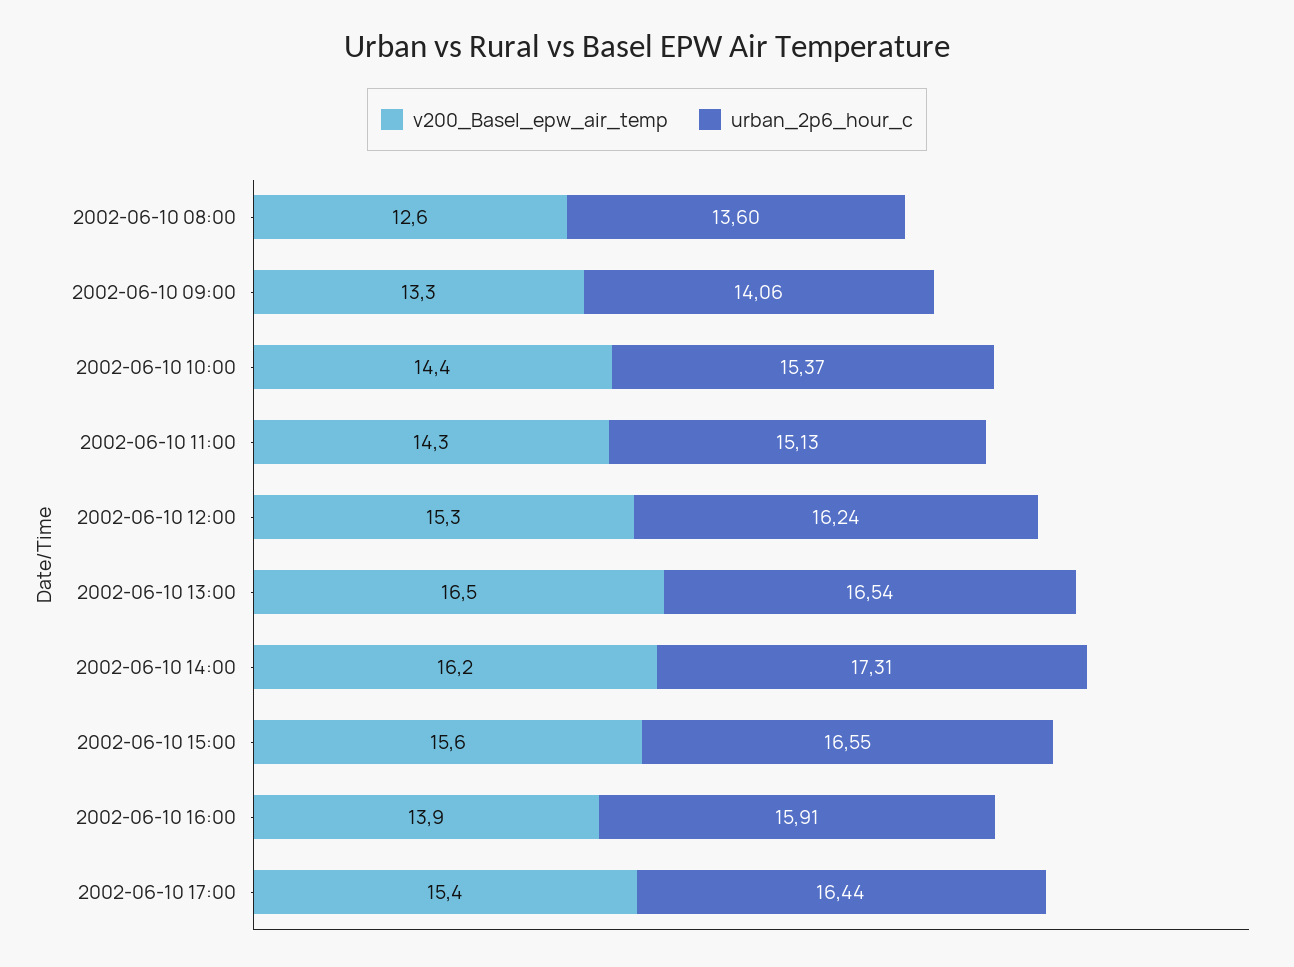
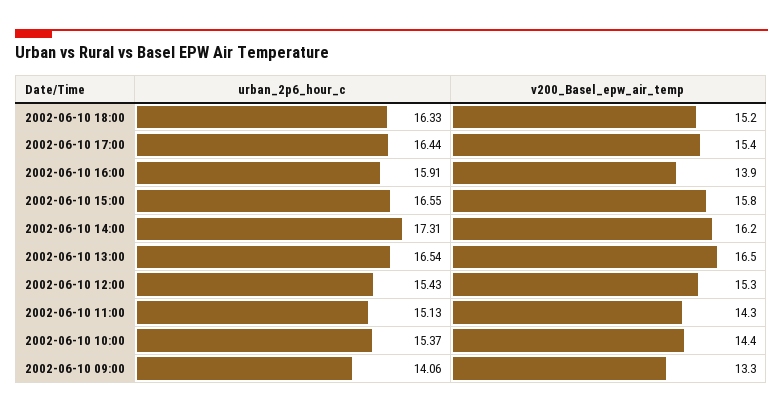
v200_Basel_epw_air_temp, 2002-06-10 08:00: 12.6 -> none
urban_2p6_hour_c, 2002-06-10 08:00: 13.6 -> none
urban_2p6_hour_c, 2002-06-10 12:00: 16.24 -> 15.43
v200_Basel_epw_air_temp, 2002-06-10 15:00: 15.6 -> 15.8
urban_2p6_hour_c, 2002-06-10 18:00: none -> 16.33
v200_Basel_epw_air_temp, 2002-06-10 18:00: none -> 15.2

